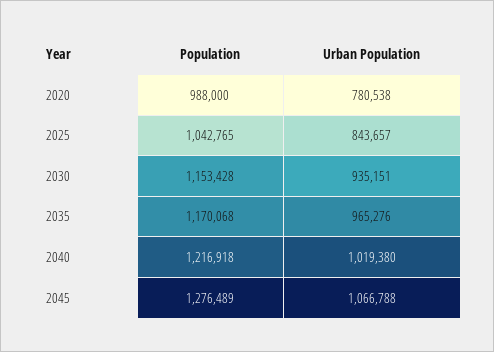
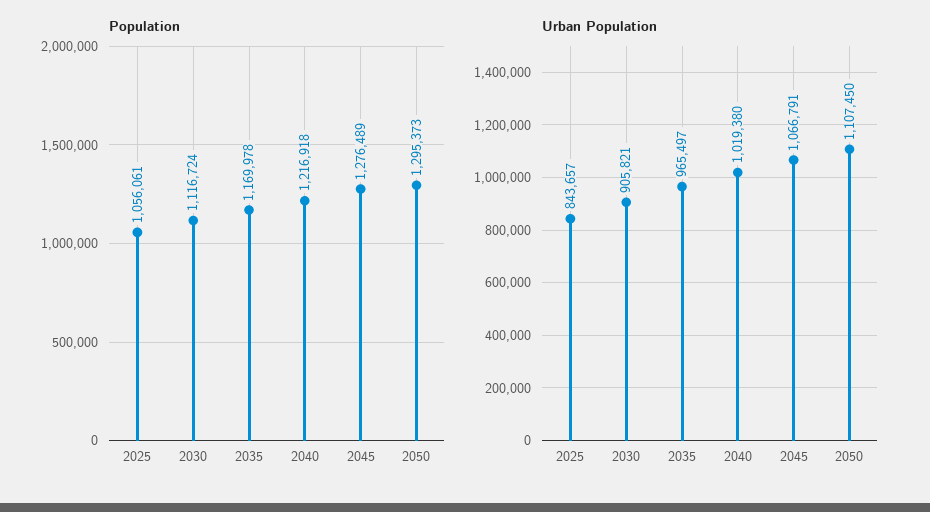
Population, 2020: 988000 -> none
Urban Population, 2020: 780538 -> none
Population, 2025: 1042765 -> 1056061
Population, 2030: 1153428 -> 1116724
Urban Population, 2030: 935151 -> 905821
Population, 2035: 1170068 -> 1169978
Urban Population, 2035: 965276 -> 965497
Urban Population, 2045: 1066788 -> 1066791
Population, 2050: none -> 1295373
Urban Population, 2050: none -> 1107450

